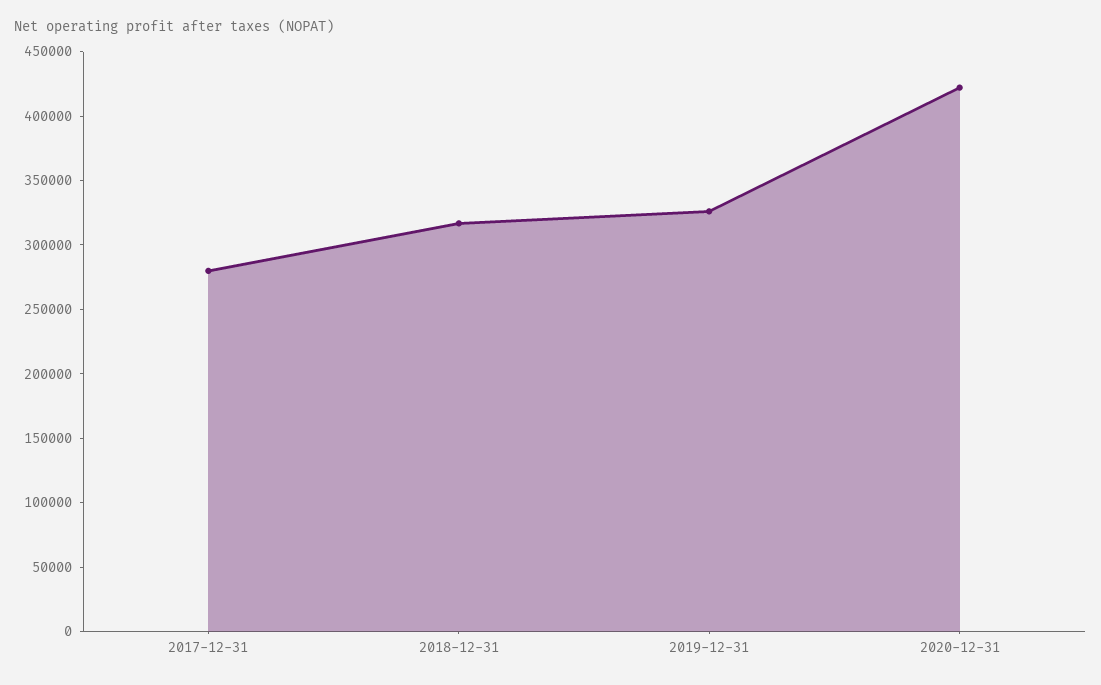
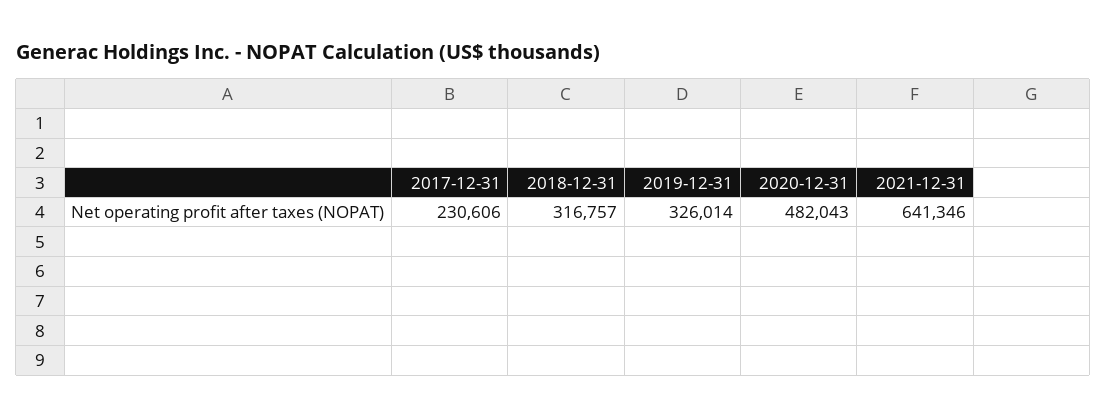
2017-12-31: 280000 -> 230606
2020-12-31: 420000 -> 482043
2021-12-31: none -> 641346

